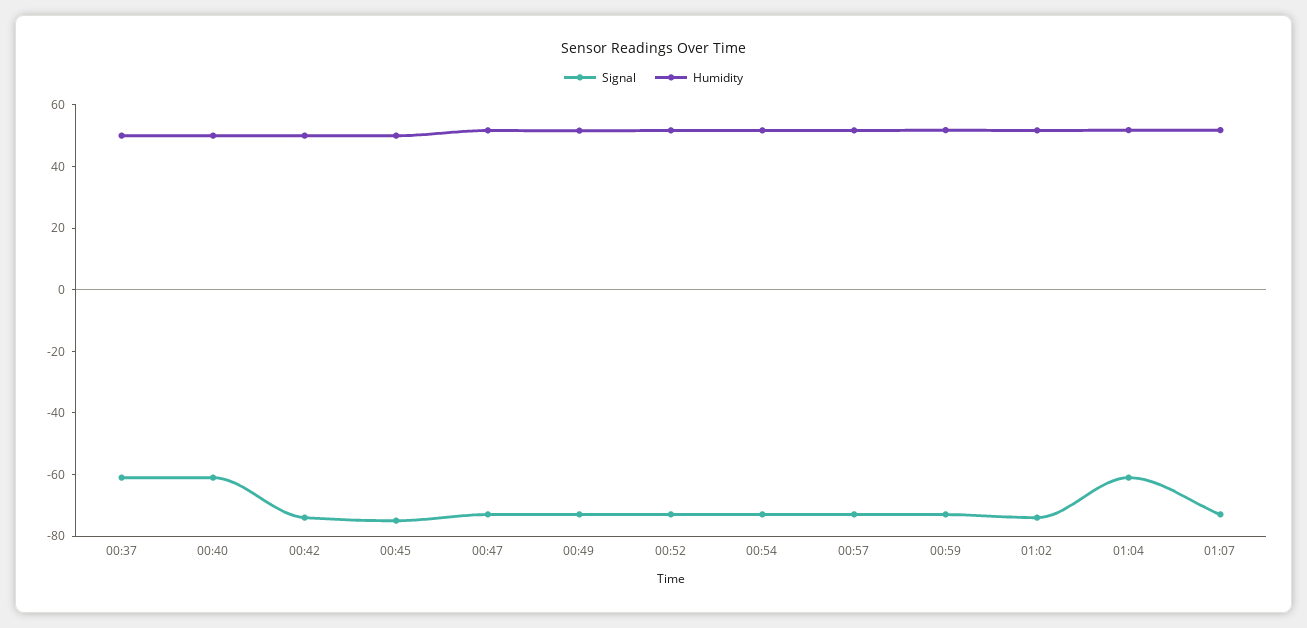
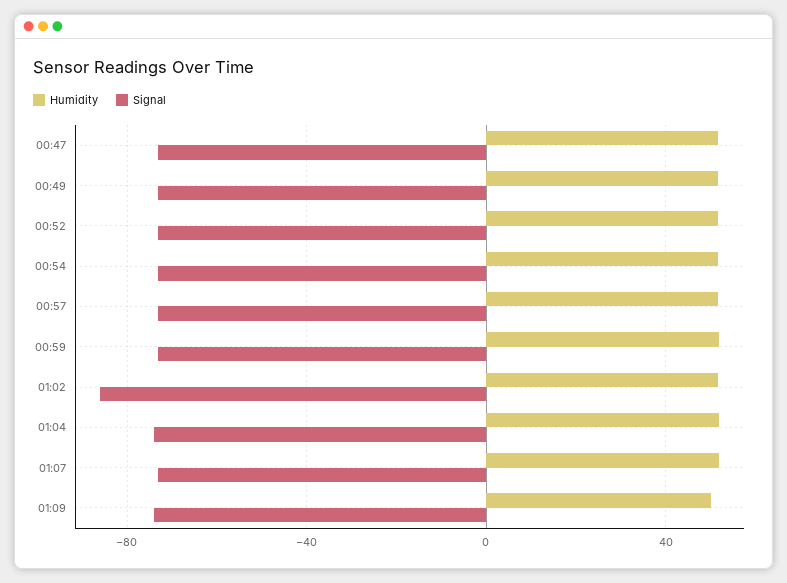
Signal, 00:37: -60 -> none
Humidity, 00:37: 50 -> none
Signal, 00:40: -60 -> none
Humidity, 00:40: 50 -> none
Signal, 00:42: -75 -> none
Humidity, 00:42: 50 -> none
Signal, 00:45: -75 -> none
Humidity, 00:45: 50 -> none
Signal, 01:02: -75 -> -85
Signal, 01:04: -60 -> -75
Humidity, 01:09: none -> 50
Signal, 01:09: none -> -75

